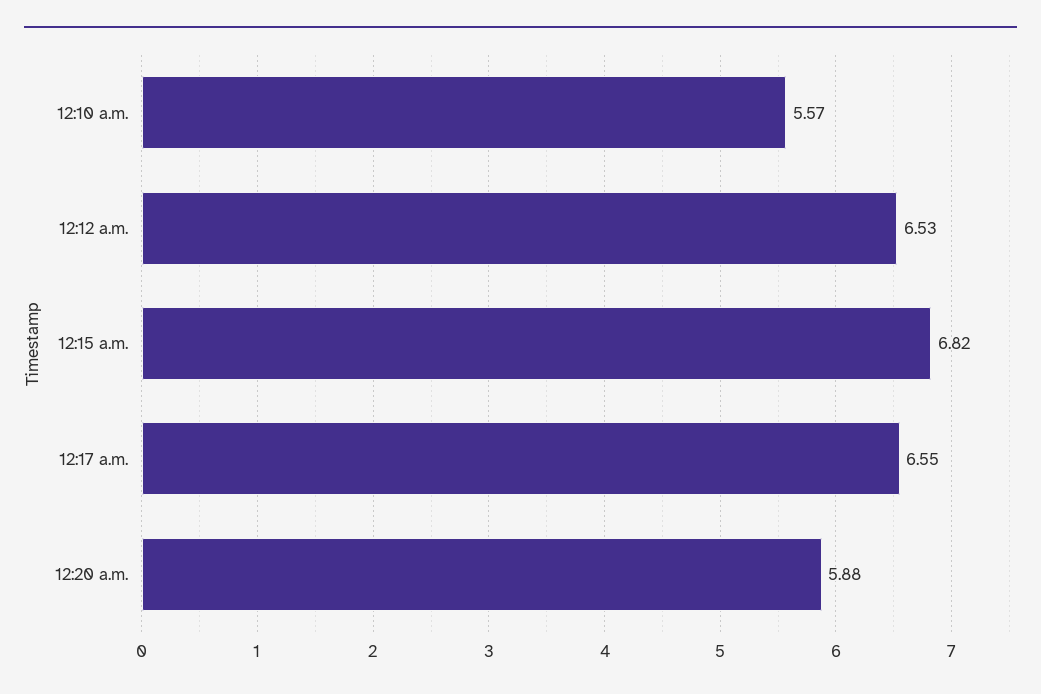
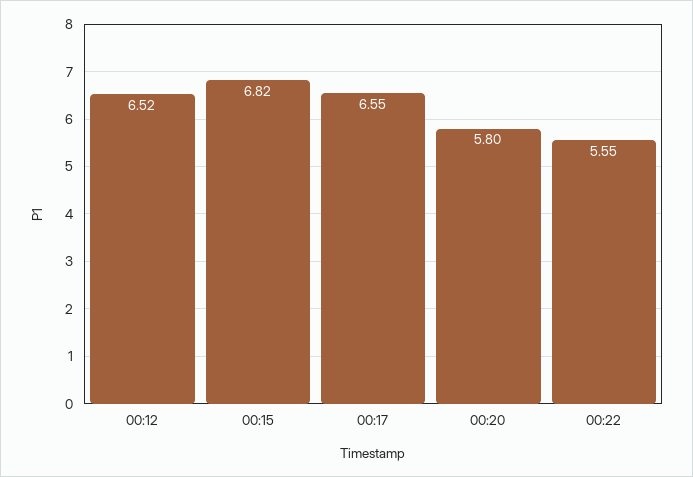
12:10 a.m.: 5.57 -> none
12:12 a.m.: 6.53 -> 6.52
12:20 a.m.: 5.88 -> 5.8
00:22: none -> 5.55

